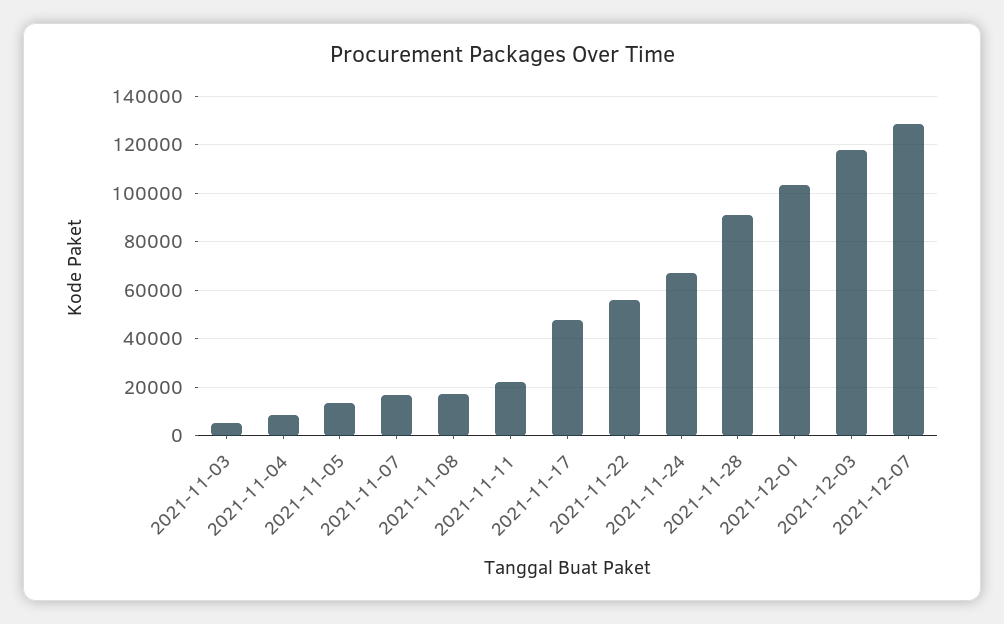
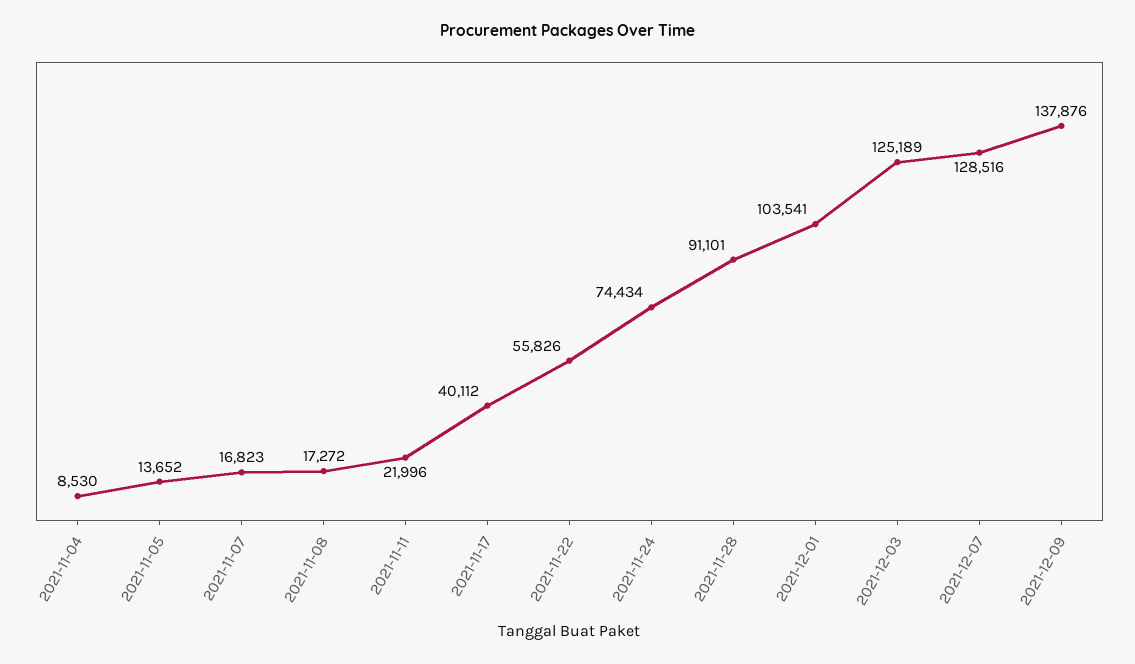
2021-11-03: 5000 -> none
2021-11-17: 47500 -> 40112
2021-11-24: 67500 -> 74434
2021-12-03: 117500 -> 125189
2021-12-09: none -> 137876

